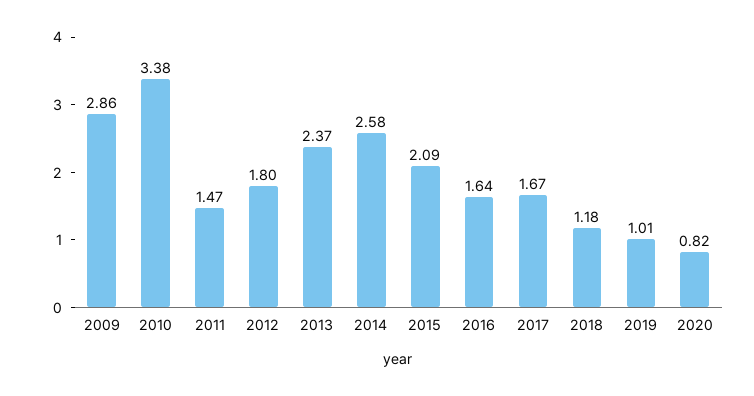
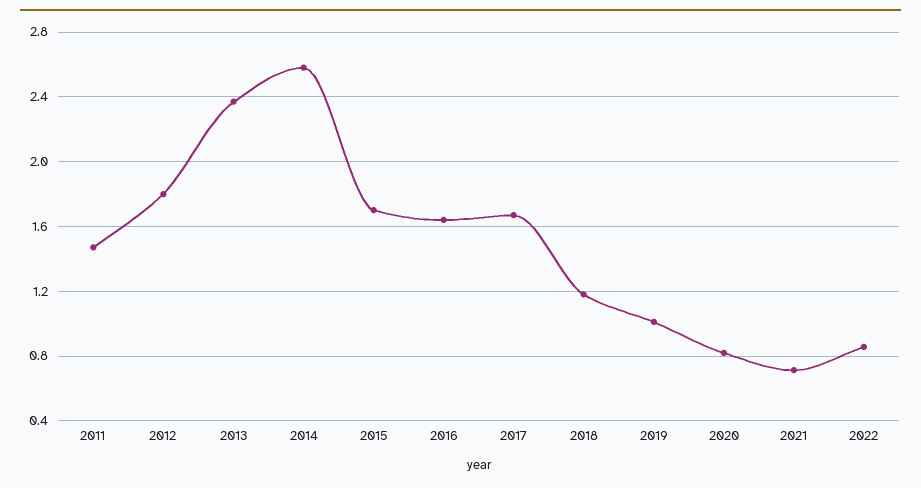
2009: 2.86 -> none
2010: 3.38 -> none
2015: 2.09 -> 1.7
2021: none -> 0.7
2022: none -> 0.85

